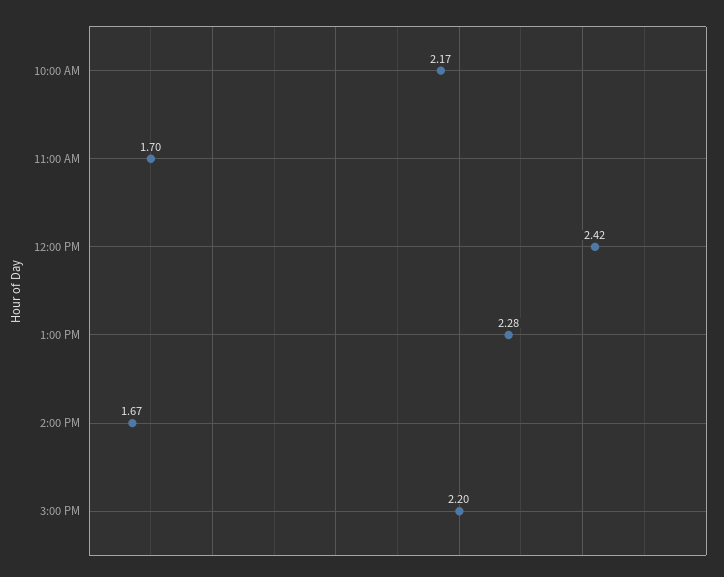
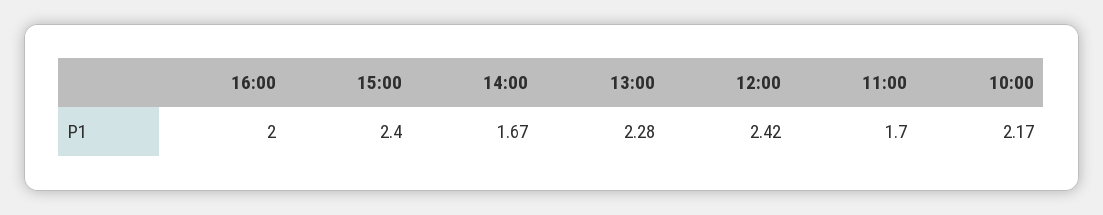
3:00 PM: 2.2 -> 2.4
16:00: none -> 2

